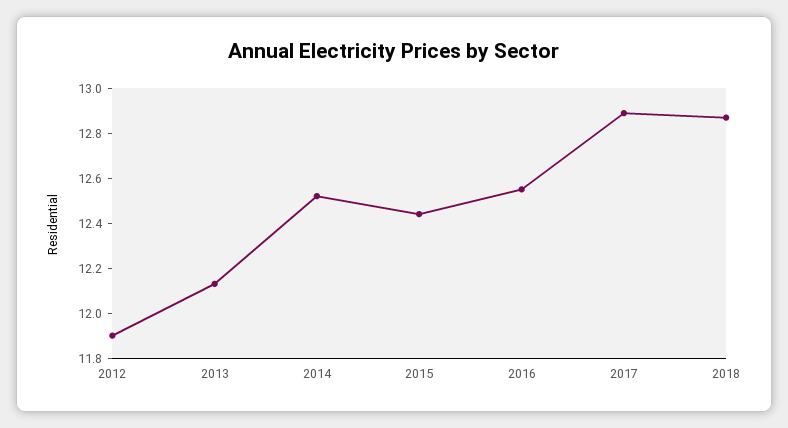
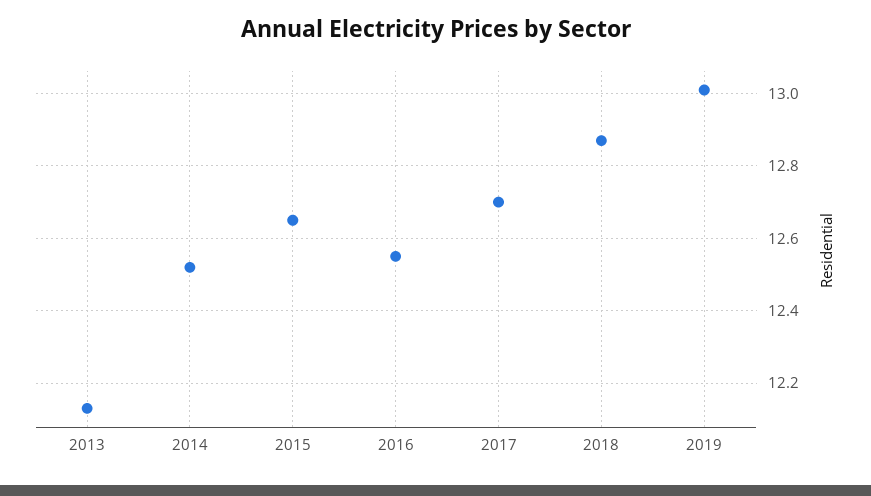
2012: 11.9 -> none
2015: 12.45 -> 12.65
2017: 12.9 -> 12.7
2019: none -> 13

